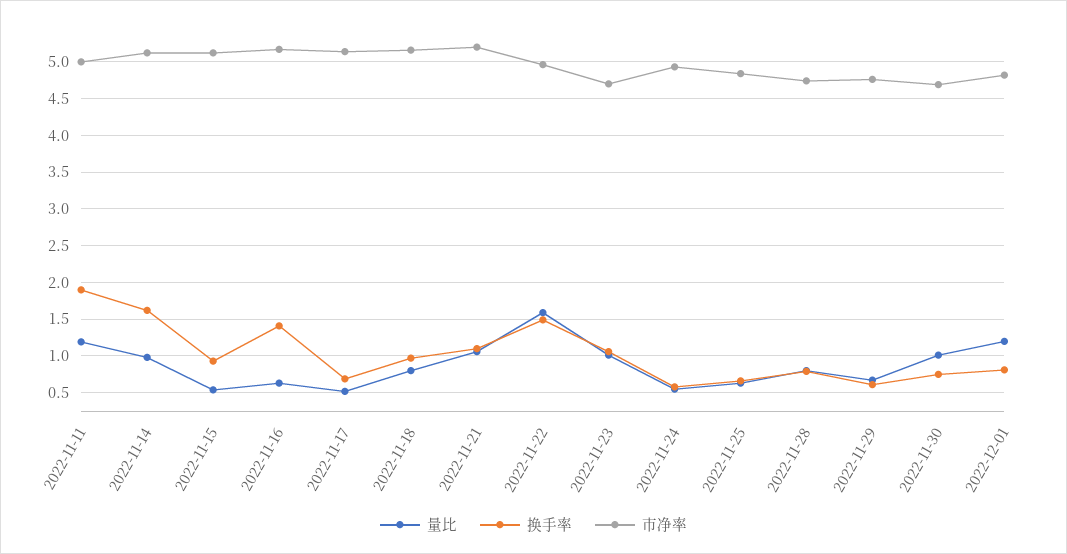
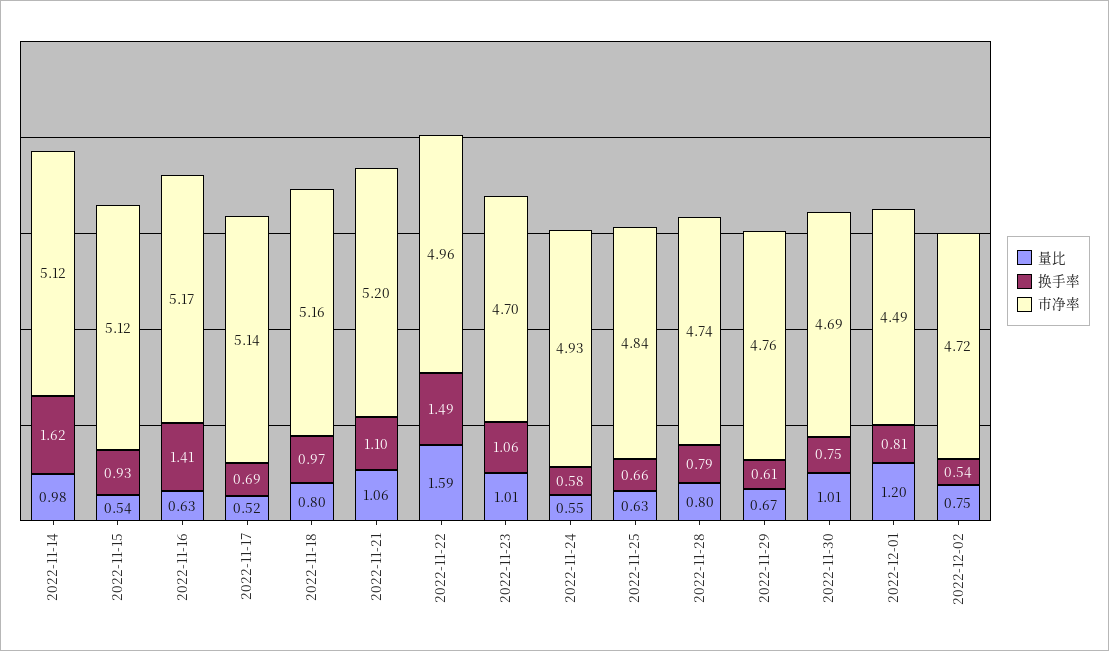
量比, 2022-11-11: 1.2 -> none
换手率, 2022-11-11: 1.9 -> none
市净率, 2022-11-11: 5 -> none
市净率, 2022-12-01: 4.8 -> 4.49
量比, 2022-12-02: none -> 0.75
换手率, 2022-12-02: none -> 0.54
市净率, 2022-12-02: none -> 4.72

